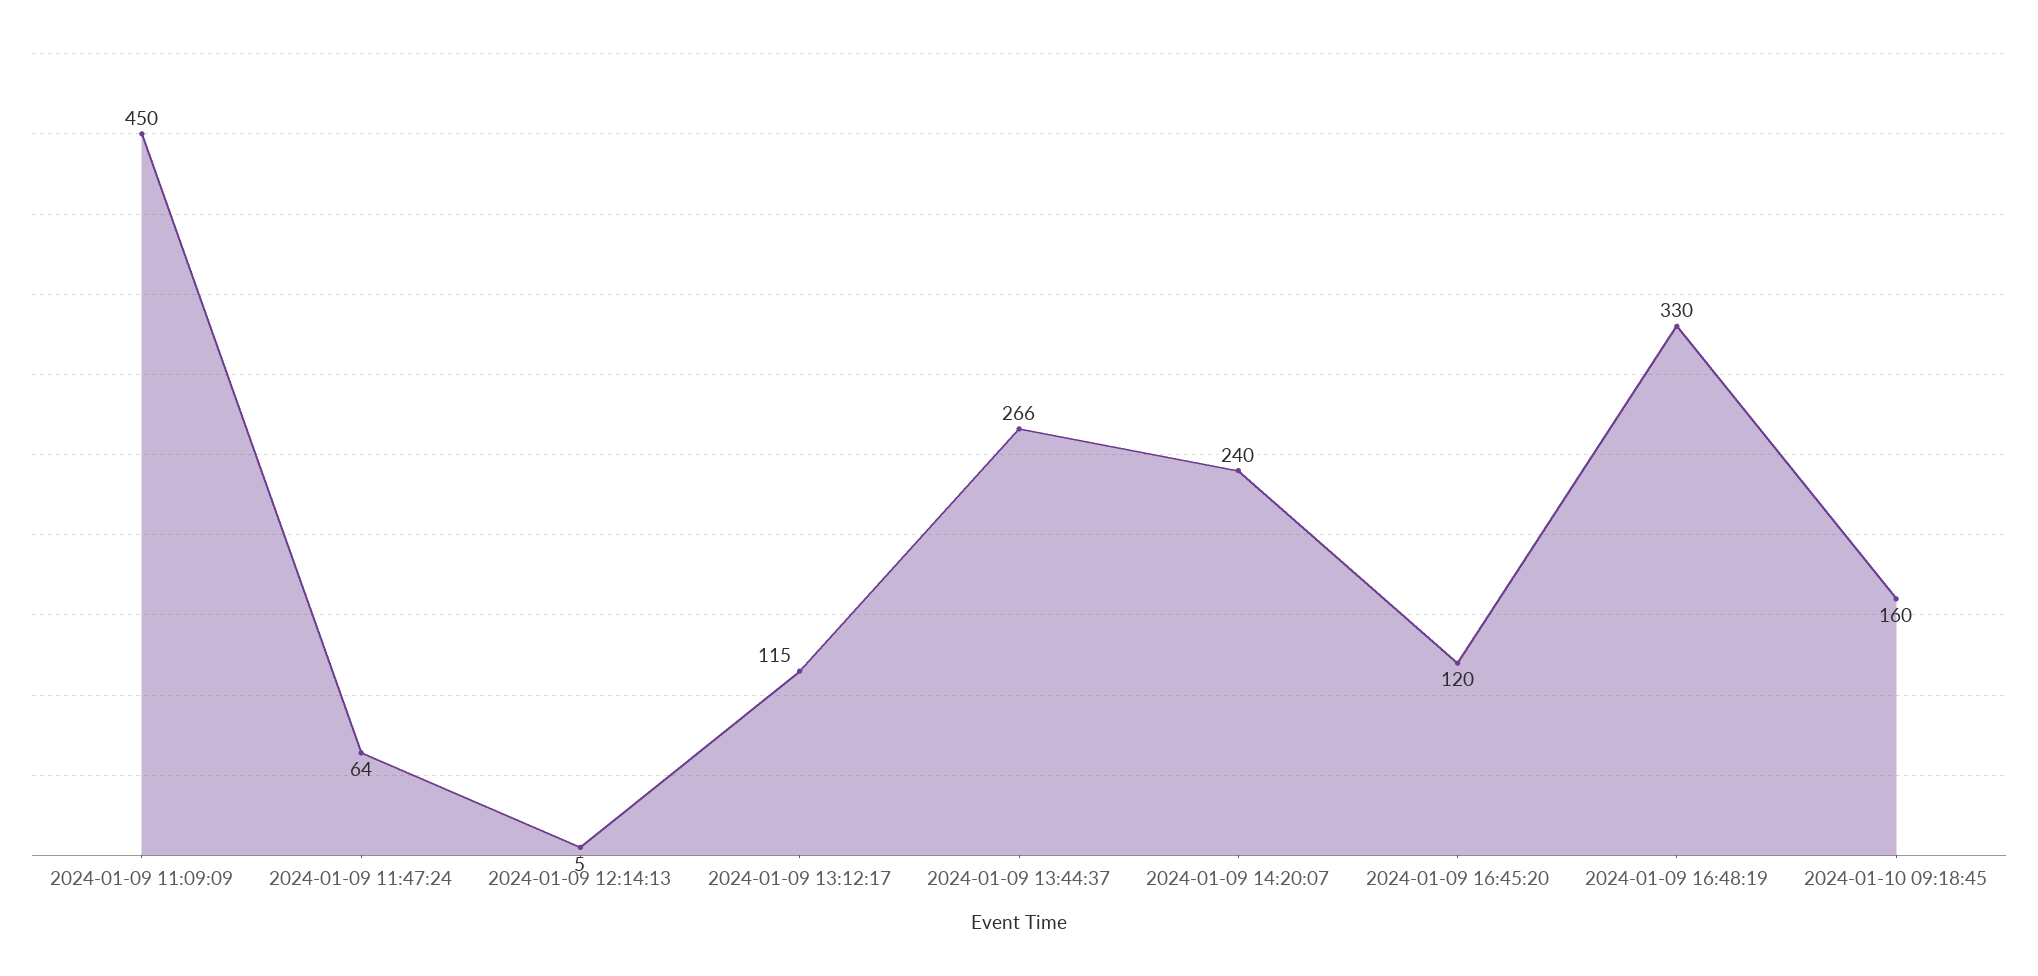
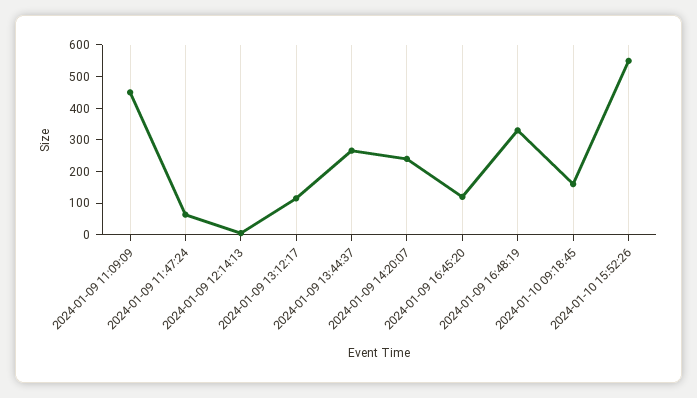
2024-01-10 15:52:26: none -> 550

